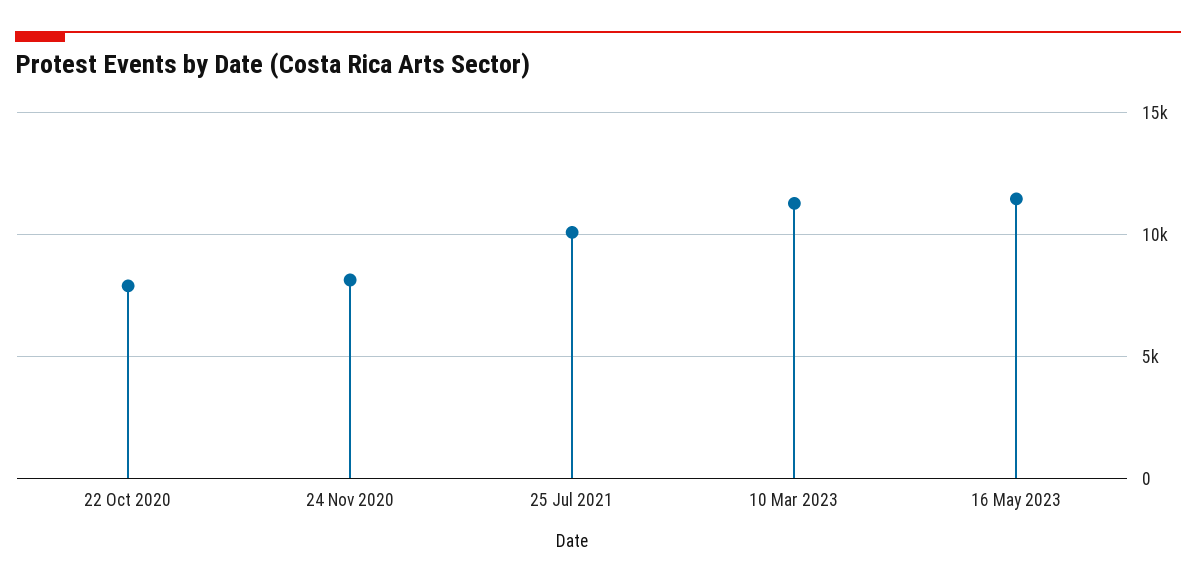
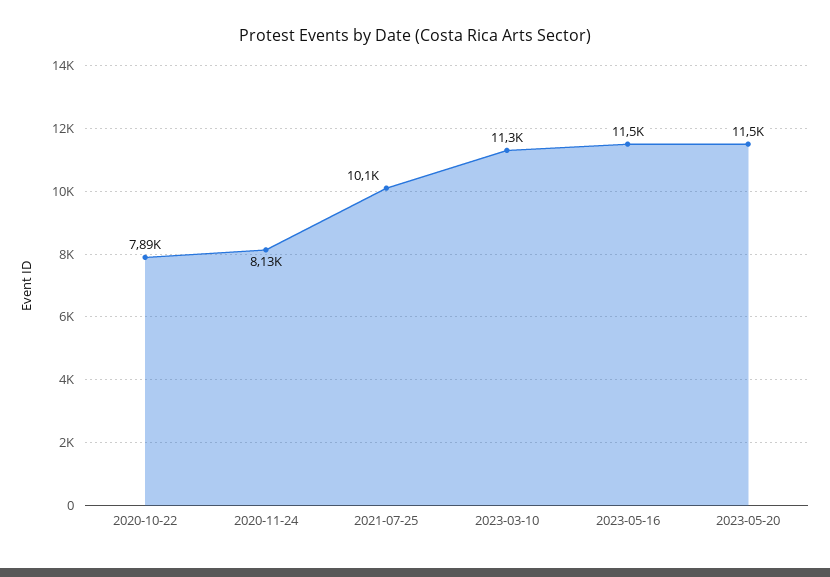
2023-05-20: none -> 11500

